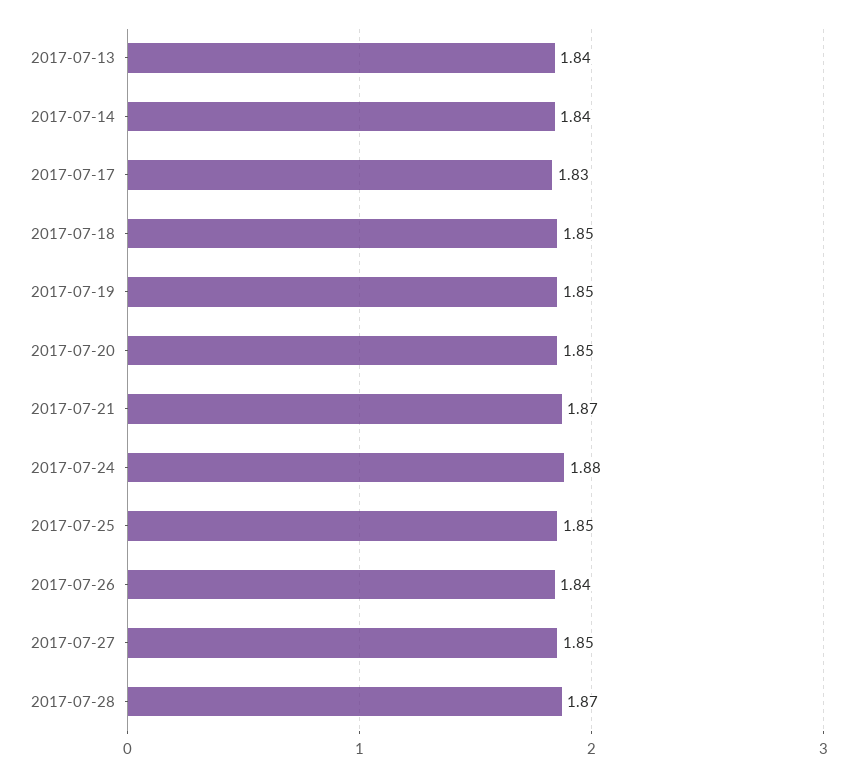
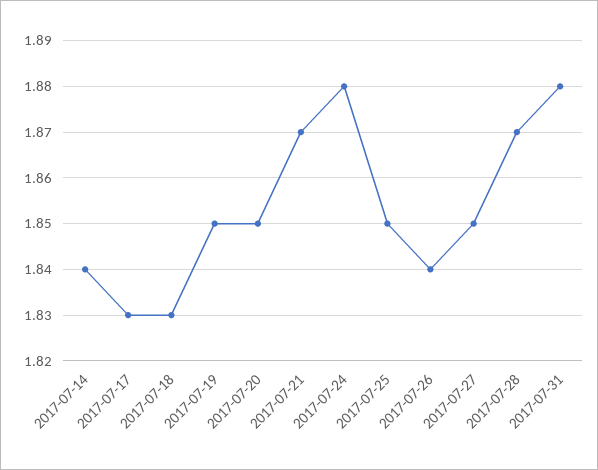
2017-07-13: 1.84 -> none
2017-07-18: 1.85 -> 1.83
2017-07-31: none -> 1.88

